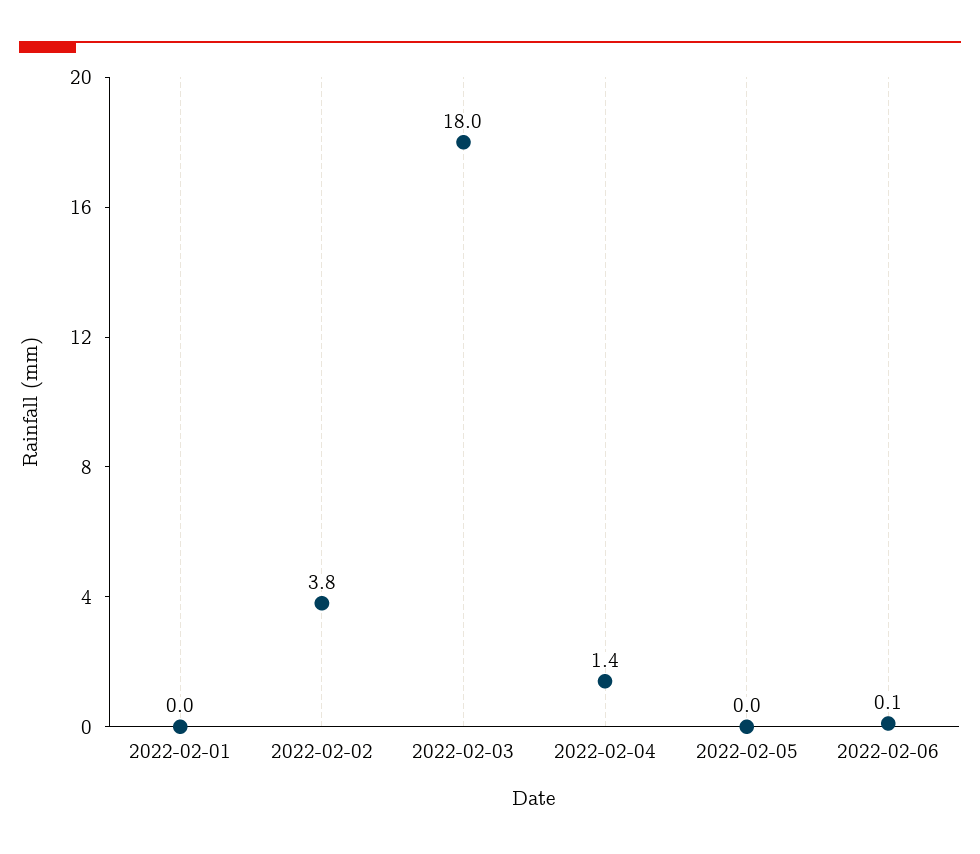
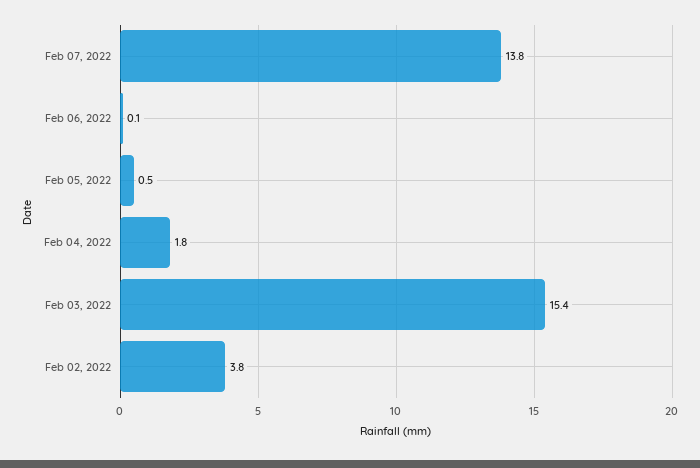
2022-02-01: 0 -> none
2022-02-03: 18 -> 15.4
2022-02-04: 1.4 -> 1.8
2022-02-05: 0 -> 0.5
Feb 07, 2022: none -> 13.8

